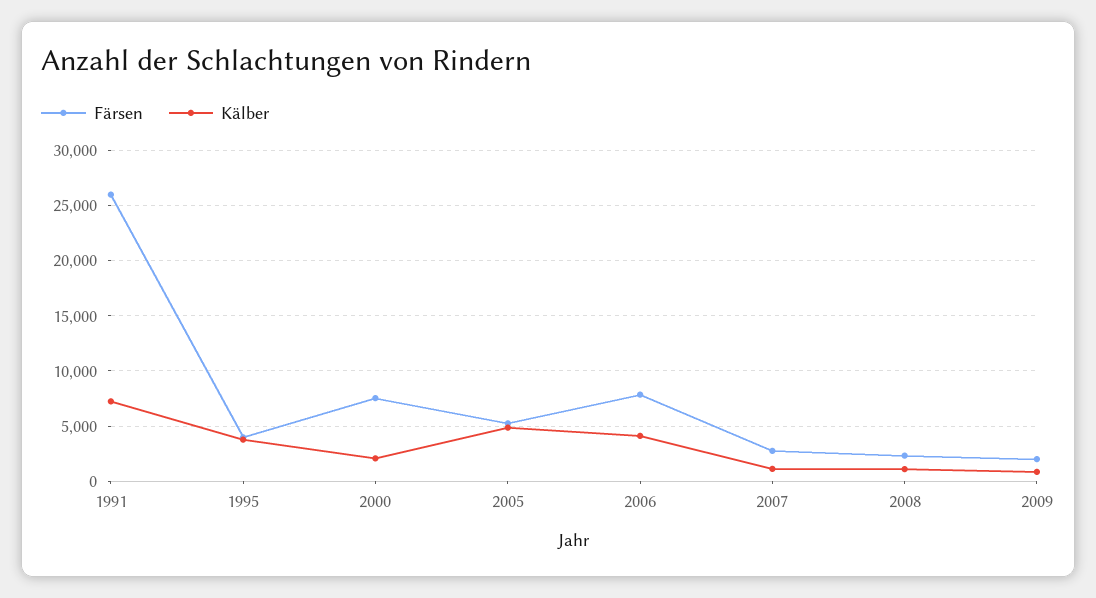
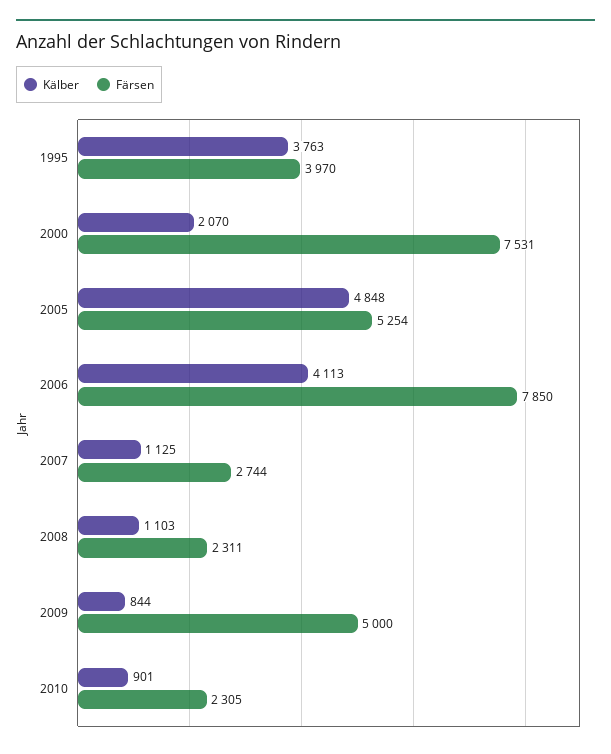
Färsen, 1991: 26000 -> none
Kälber, 1991: 7000 -> none
Färsen, 2009: 2000 -> 5000
Kälber, 2010: none -> 901
Färsen, 2010: none -> 2305

